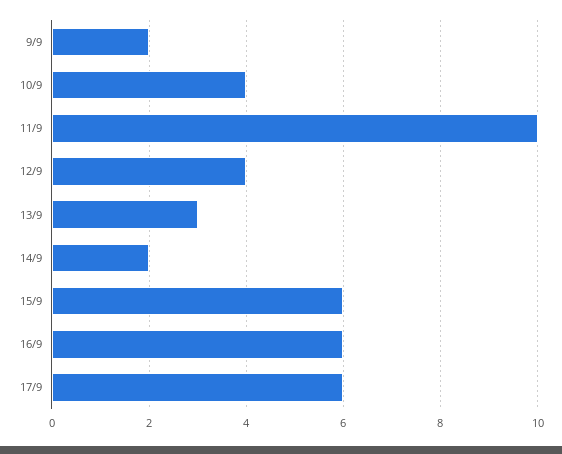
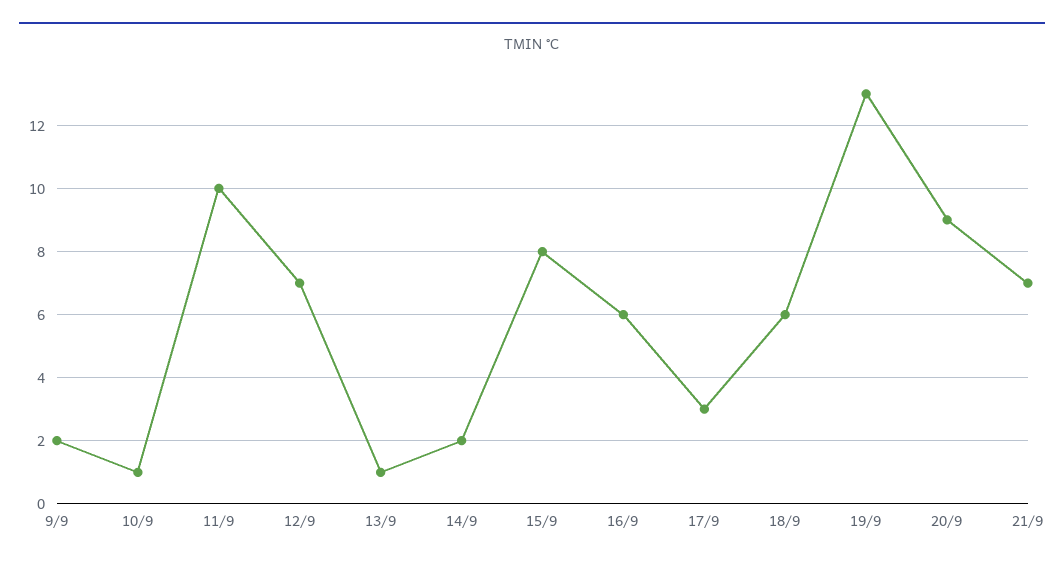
10/9: 4 -> 1
12/9: 4 -> 7
13/9: 3 -> 1
15/9: 6 -> 8
17/9: 6 -> 3
18/9: none -> 6
19/9: none -> 13
20/9: none -> 9
21/9: none -> 7

